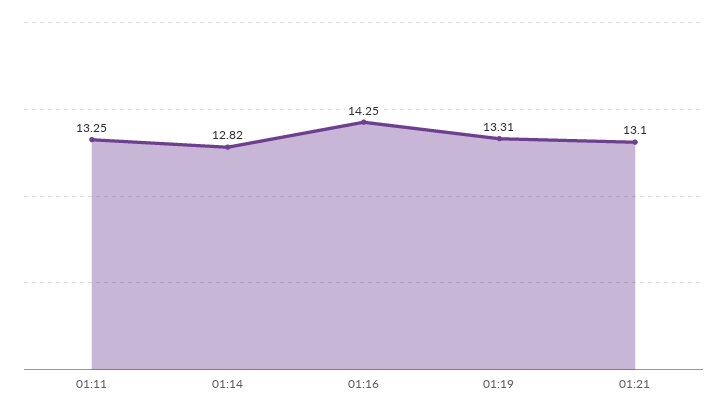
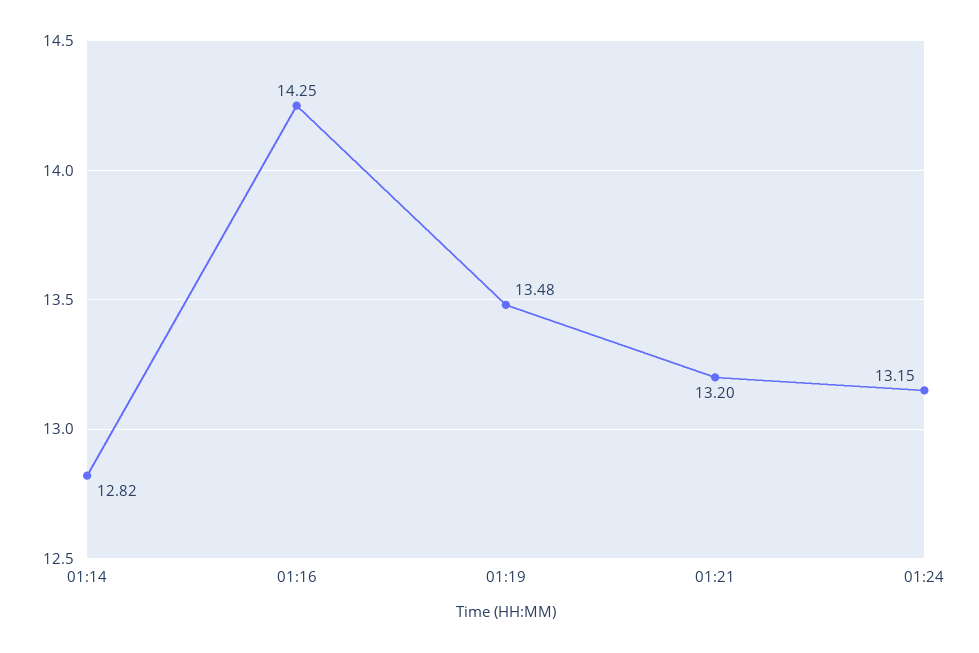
01:11: 13.25 -> none
01:19: 13.31 -> 13.48
01:21: 13.1 -> 13.2
01:24: none -> 13.15

